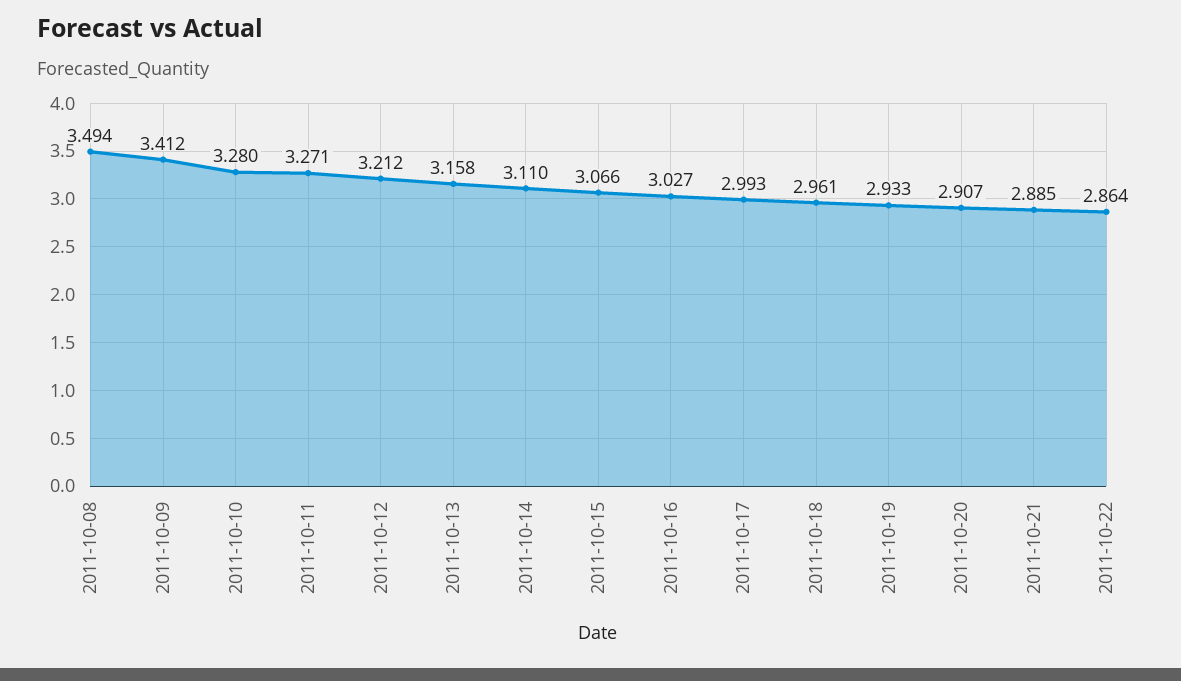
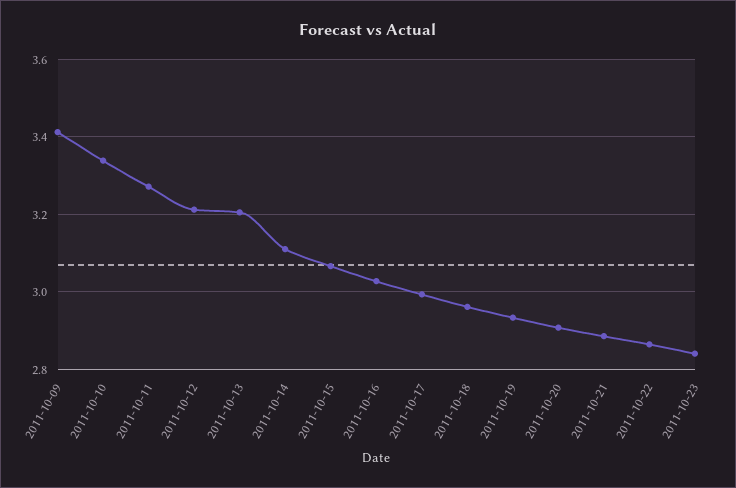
2011-10-08: 3.494 -> none
2011-10-10: 3.28 -> 3.34
2011-10-13: 3.158 -> 3.2
2011-10-23: none -> 2.84

